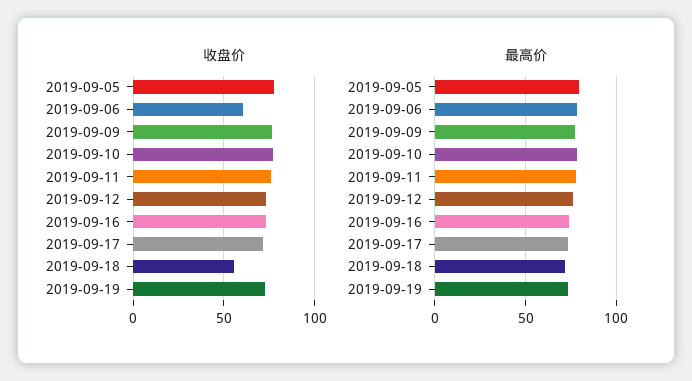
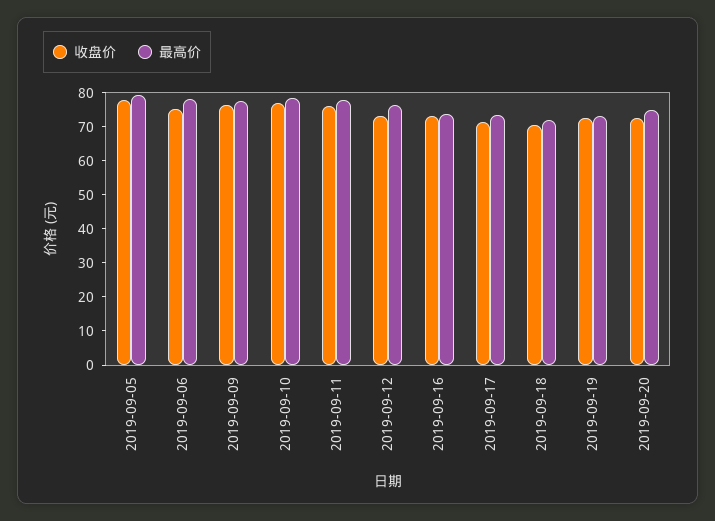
收盘价, 2019-09-06: 60 -> 75
收盘价, 2019-09-18: 55 -> 70
收盘价, 2019-09-20: none -> 72.5
最高价, 2019-09-20: none -> 75

